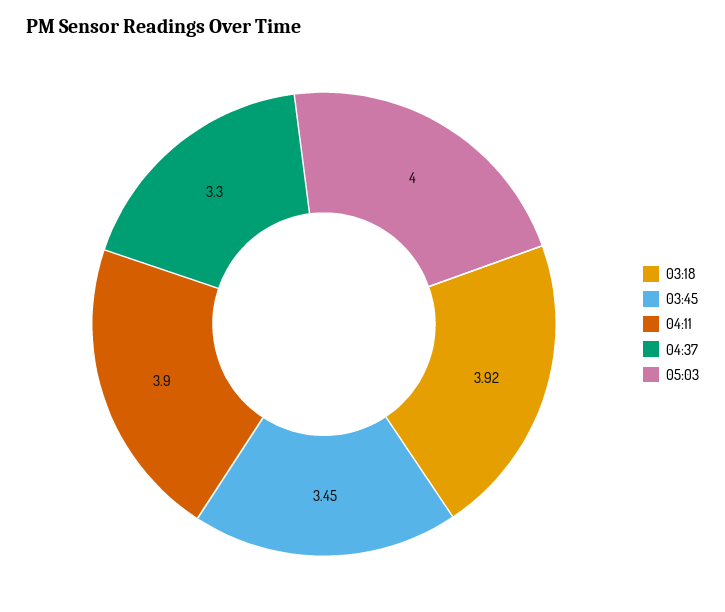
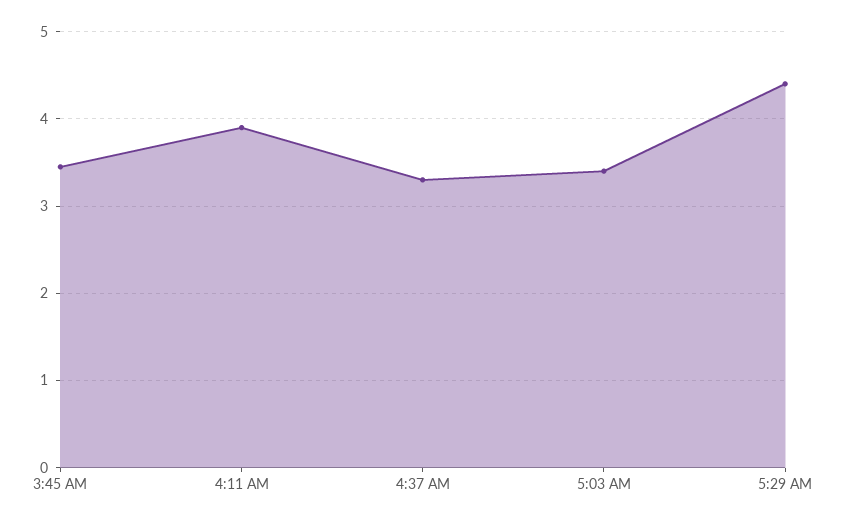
03:18: 3.92 -> none
05:03: 4 -> 3.4
5:29 AM: none -> 4.4

